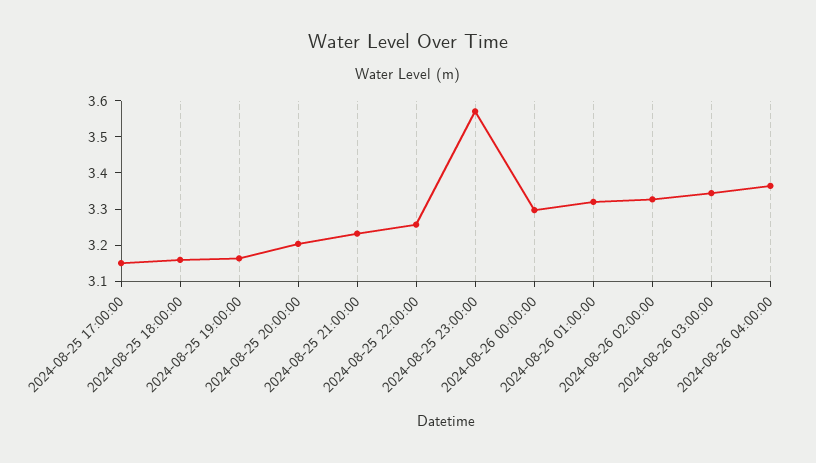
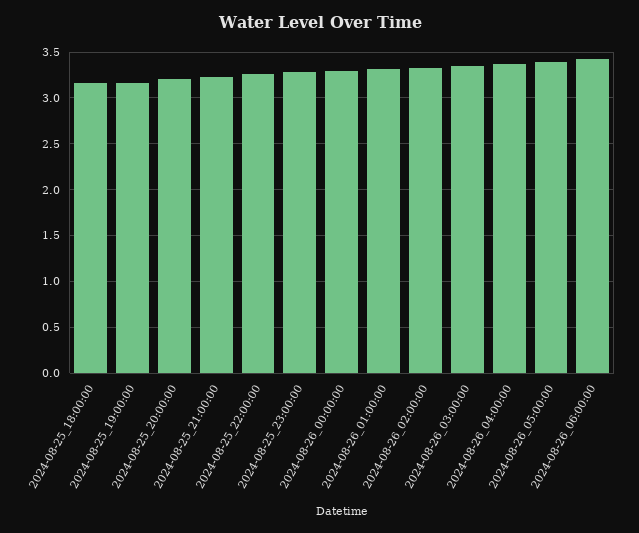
2024-08-25 17:00:00: 3.15 -> none
2024-08-25 23:00:00: 3.575 -> 3.3
2024-08-26_05:00:00: none -> 3.4
2024-08-26_06:00:00: none -> 3.4

